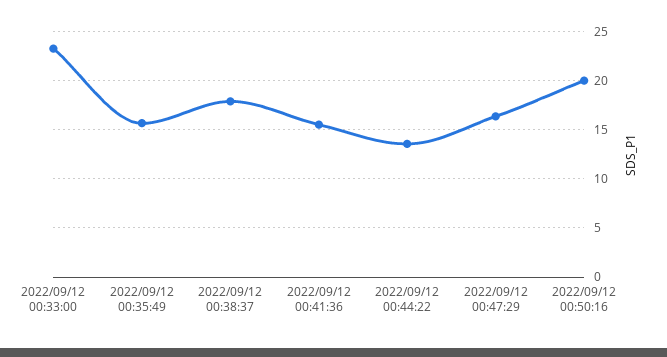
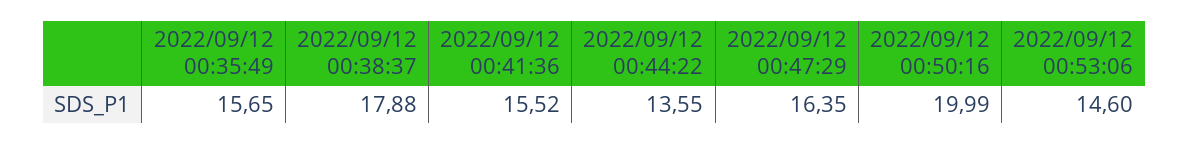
2022/09/12 00:33:00: 23 -> none
2022/09/12 00:53:06: none -> 14.6

